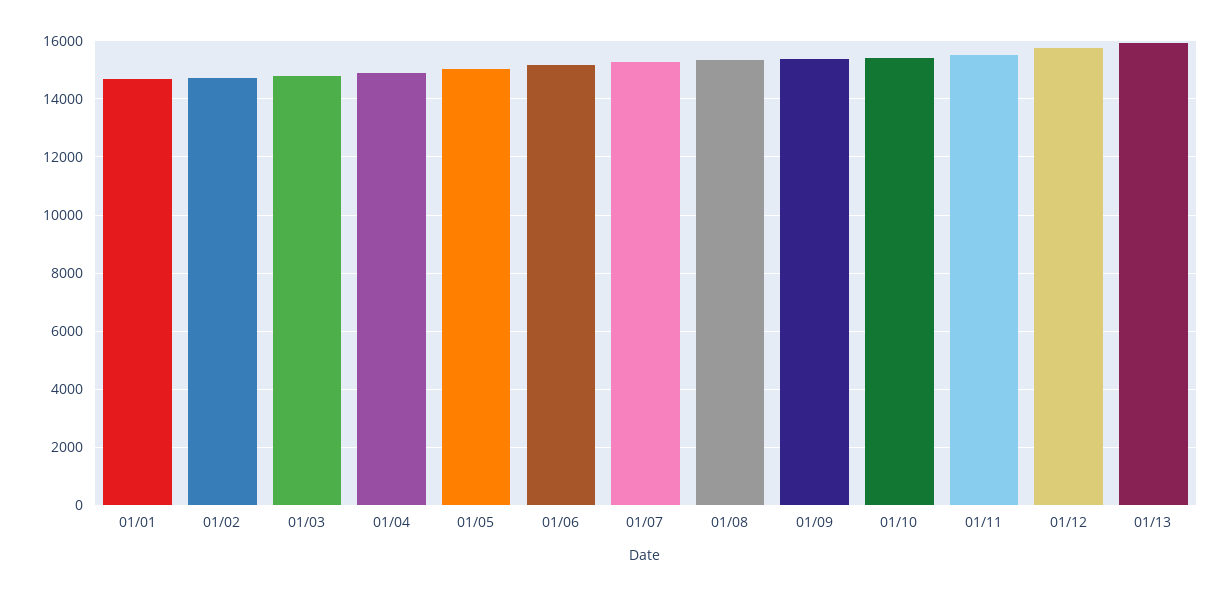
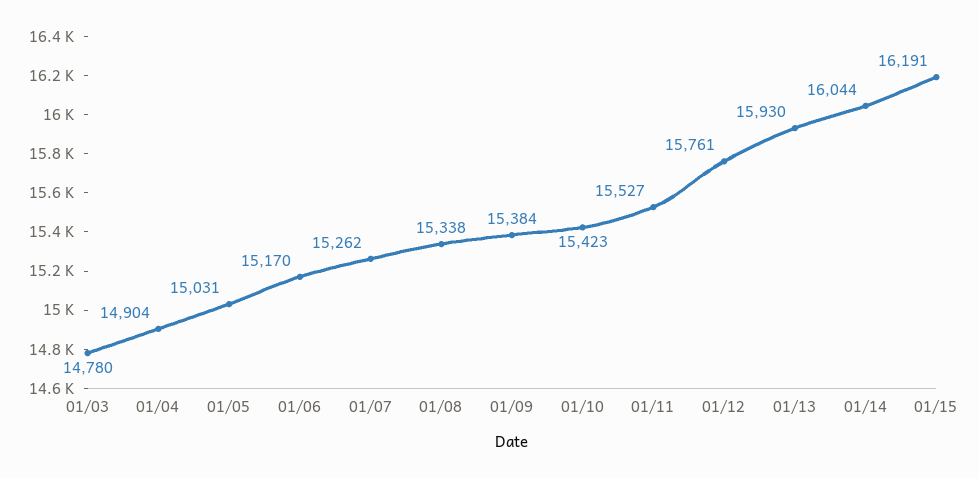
01/01: 14750 -> none
01/02: 14750 -> none
01/14: none -> 16044
01/15: none -> 16191

